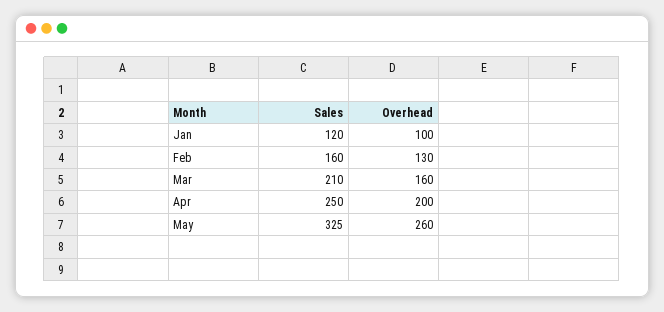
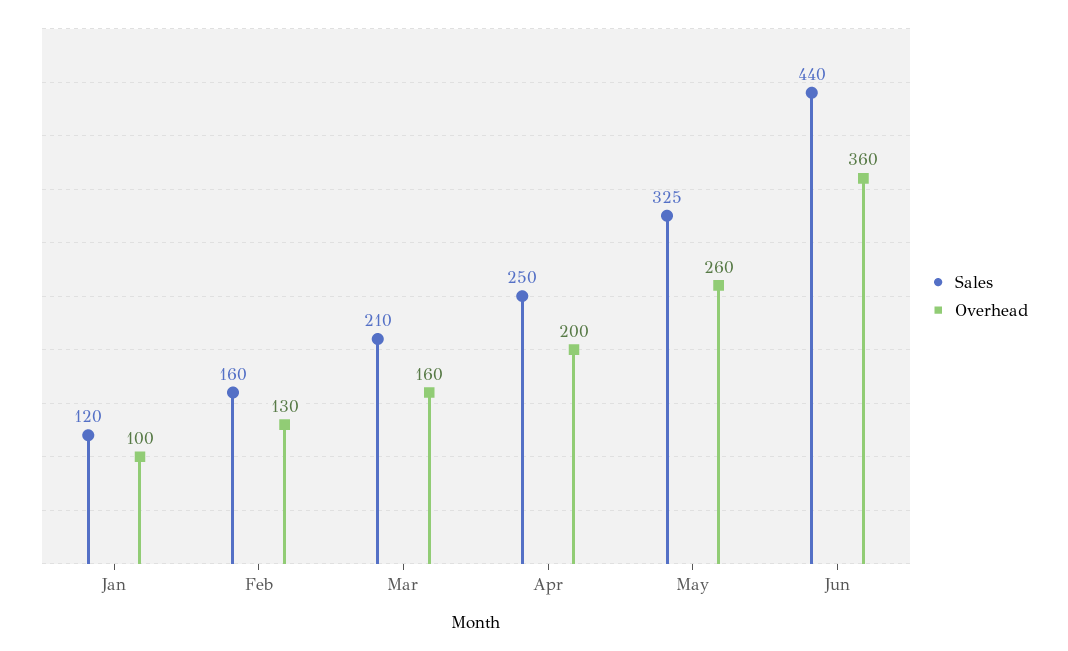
Sales, Jun: none -> 440
Overhead, Jun: none -> 360

